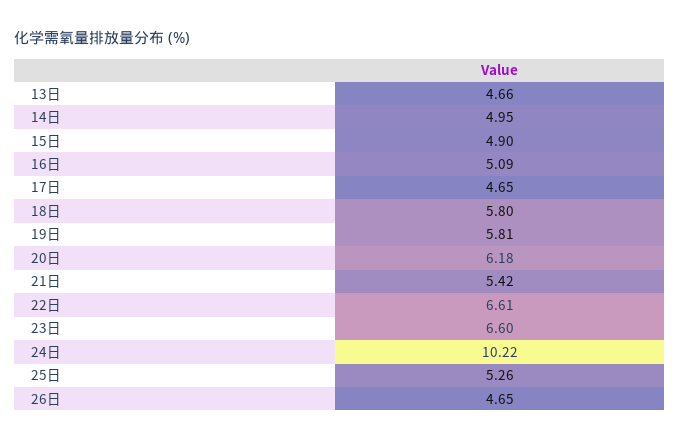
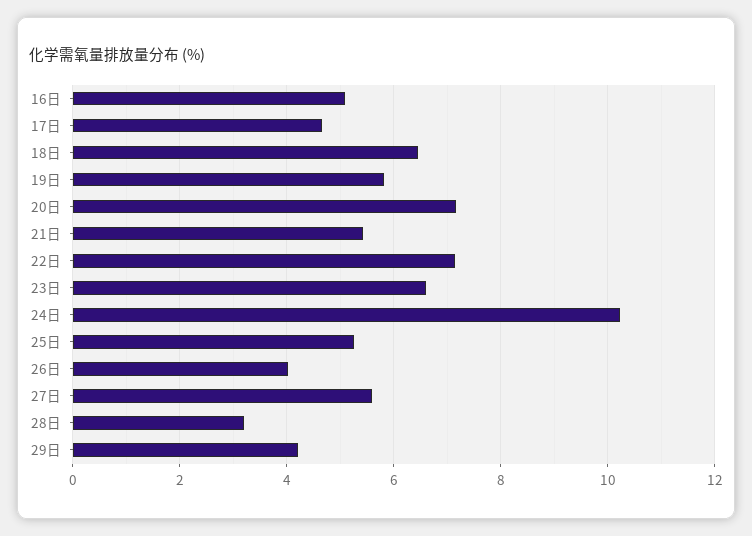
13日: 4.66 -> none
14日: 4.95 -> none
15日: 4.9 -> none
18日: 5.8 -> 6.4
20日: 6.18 -> 7.2
22日: 6.61 -> 7.2
26日: 4.65 -> 4
27日: none -> 5.6
28日: none -> 3.2
29日: none -> 4.2

